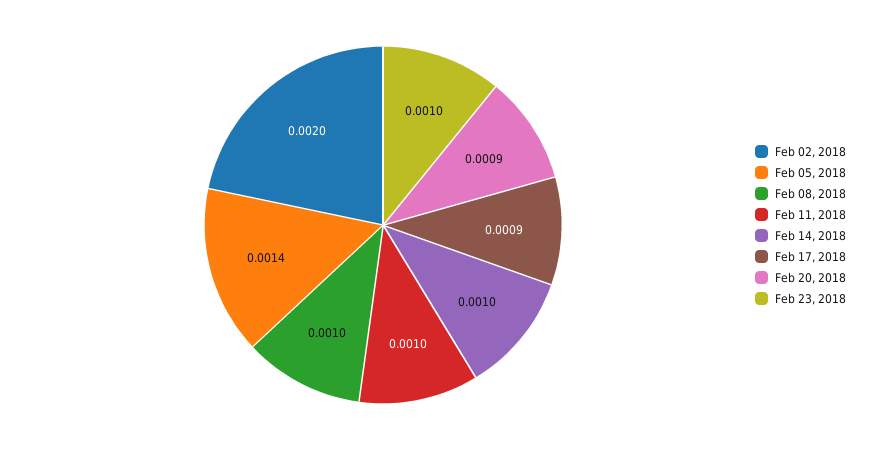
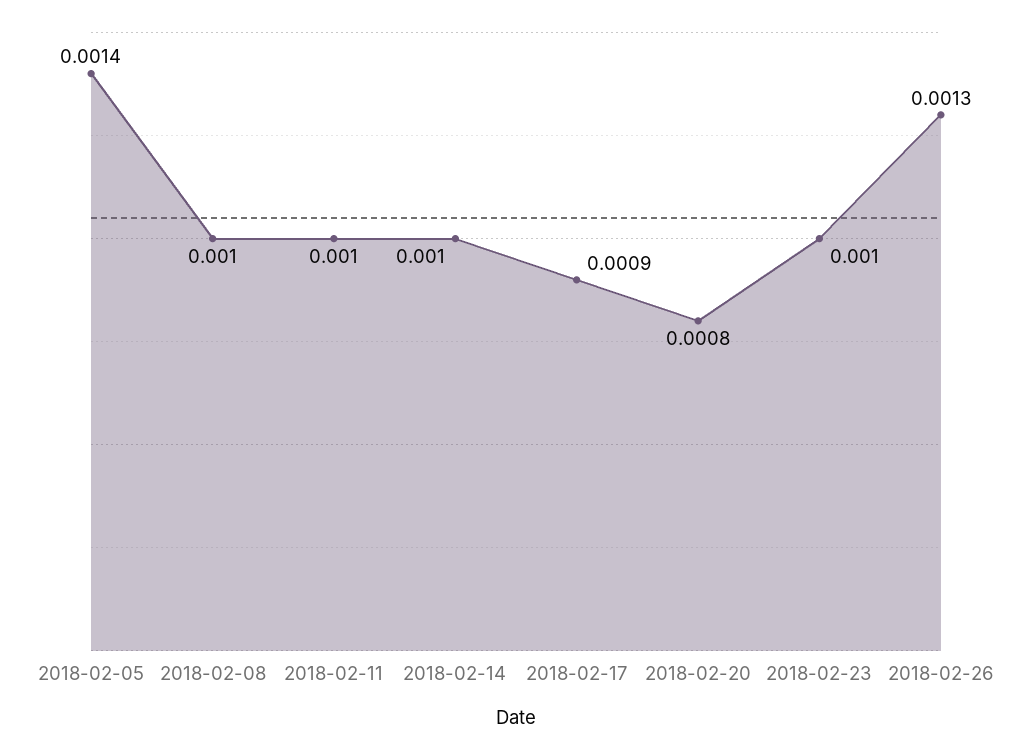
Feb 02, 2018: 0.002 -> none
Feb 20, 2018: 0.0009 -> 0.0008
2018-02-26: none -> 0.0013

